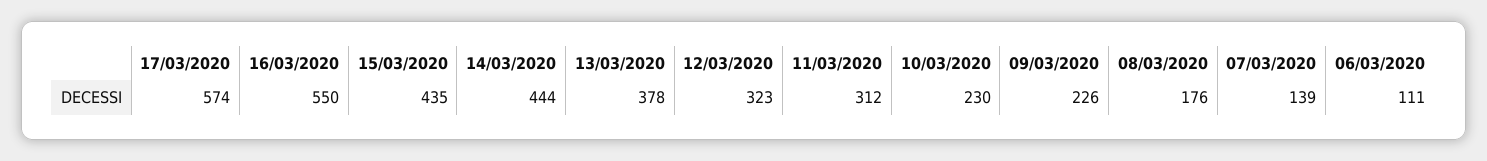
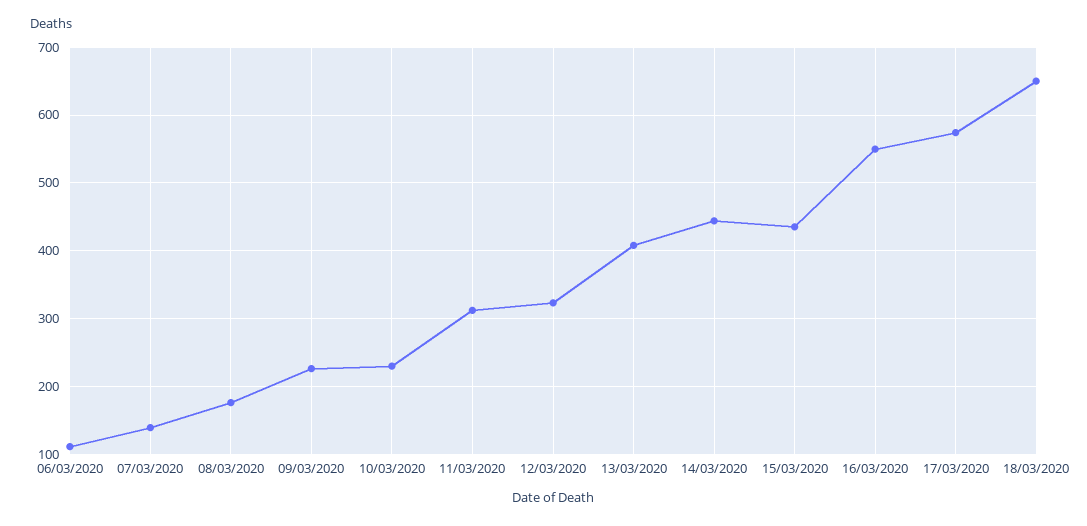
13/03/2020: 378 -> 410
18/03/2020: none -> 650

